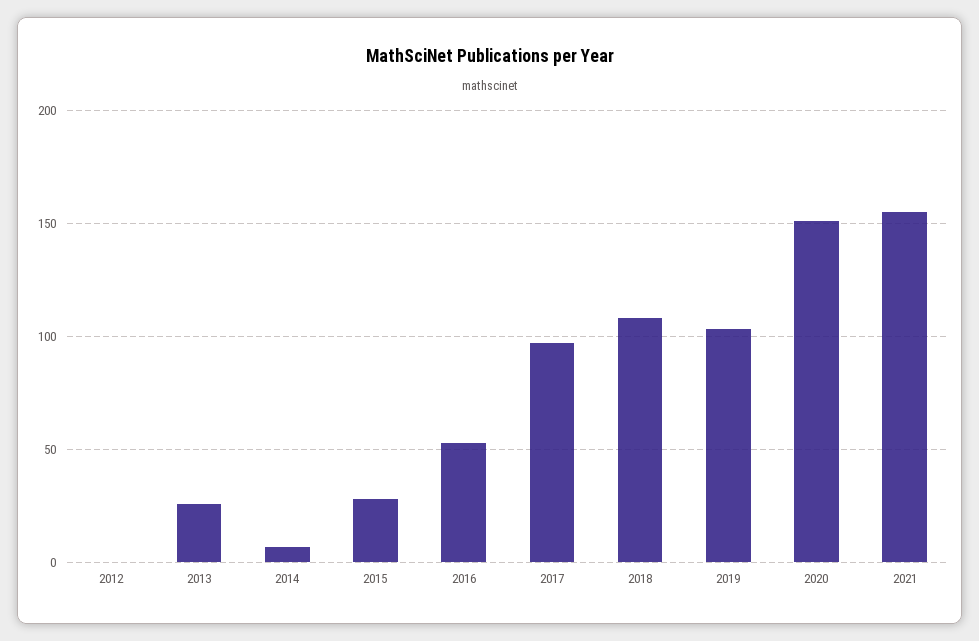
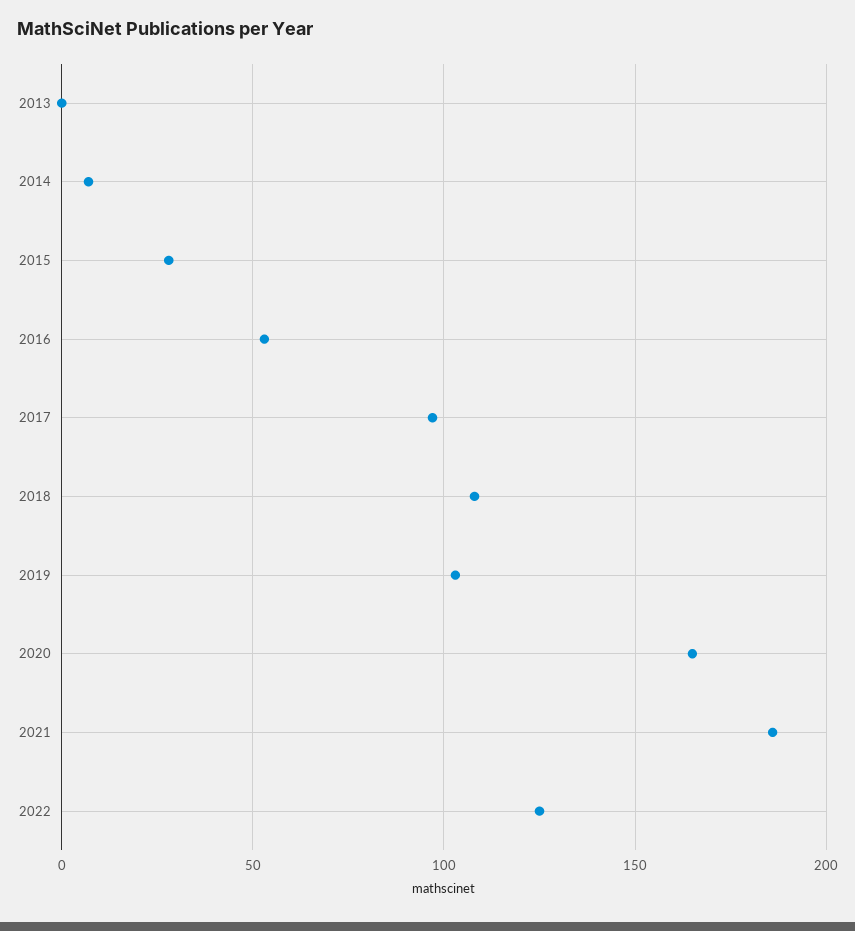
2012: 0 -> none
2013: 25 -> 0
2020: 150 -> 165
2021: 155 -> 185
2022: none -> 125

